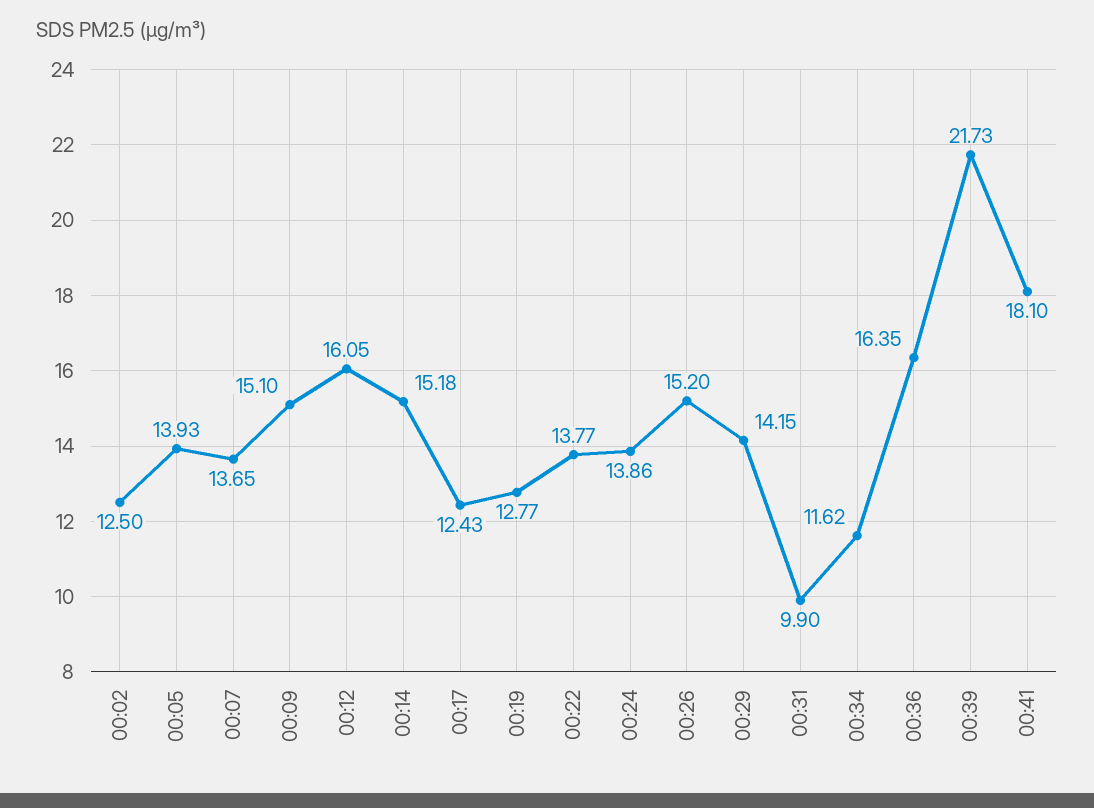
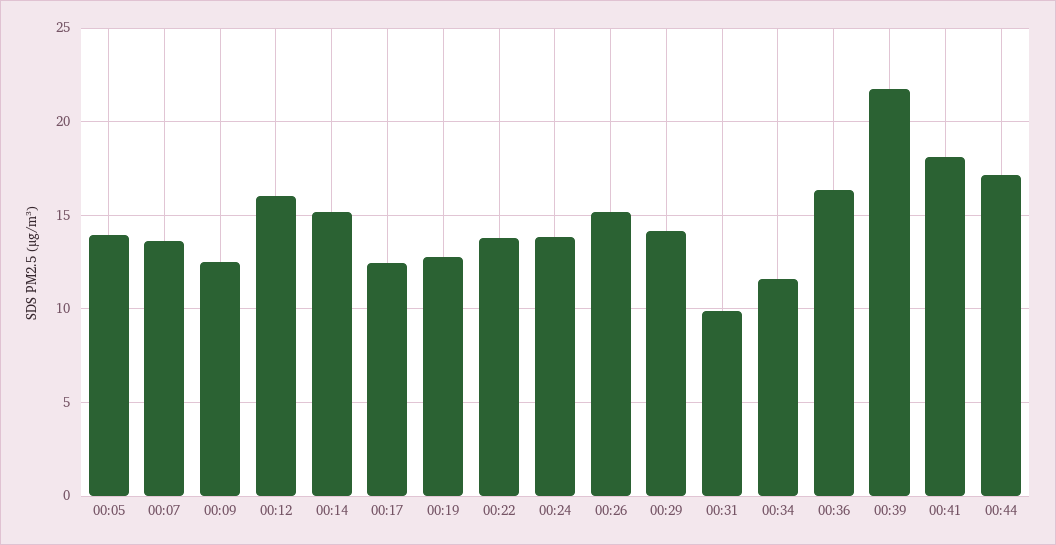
00:02: 12.5 -> none
00:09: 15.1 -> 12.5
00:44: none -> 17

